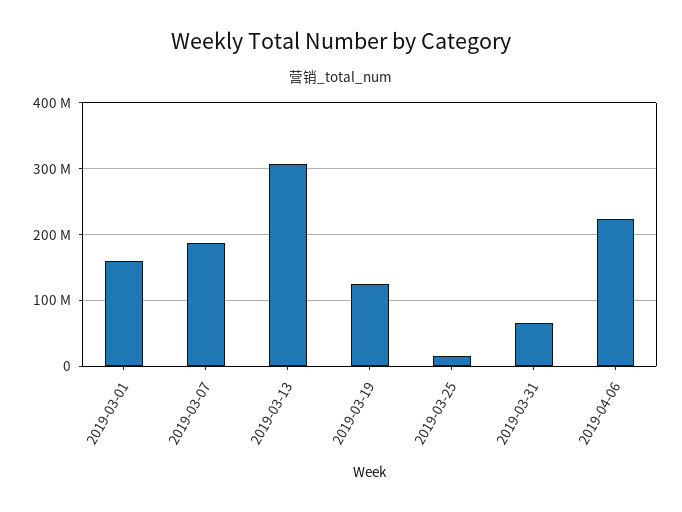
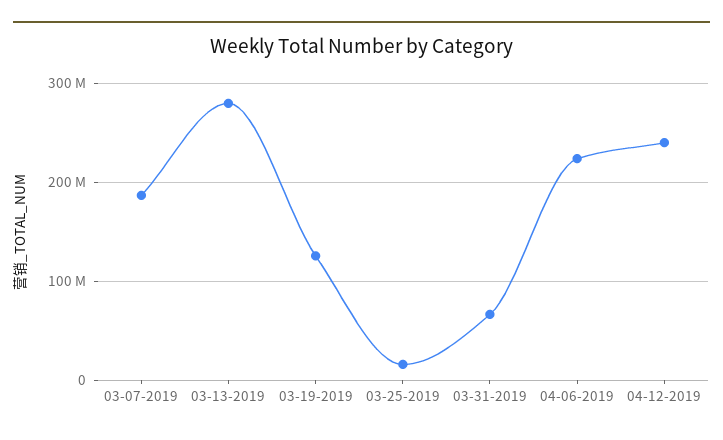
2019-03-01: 160000000 -> none
2019-03-13: 310000000 -> 280000000
04-12-2019: none -> 240000000

